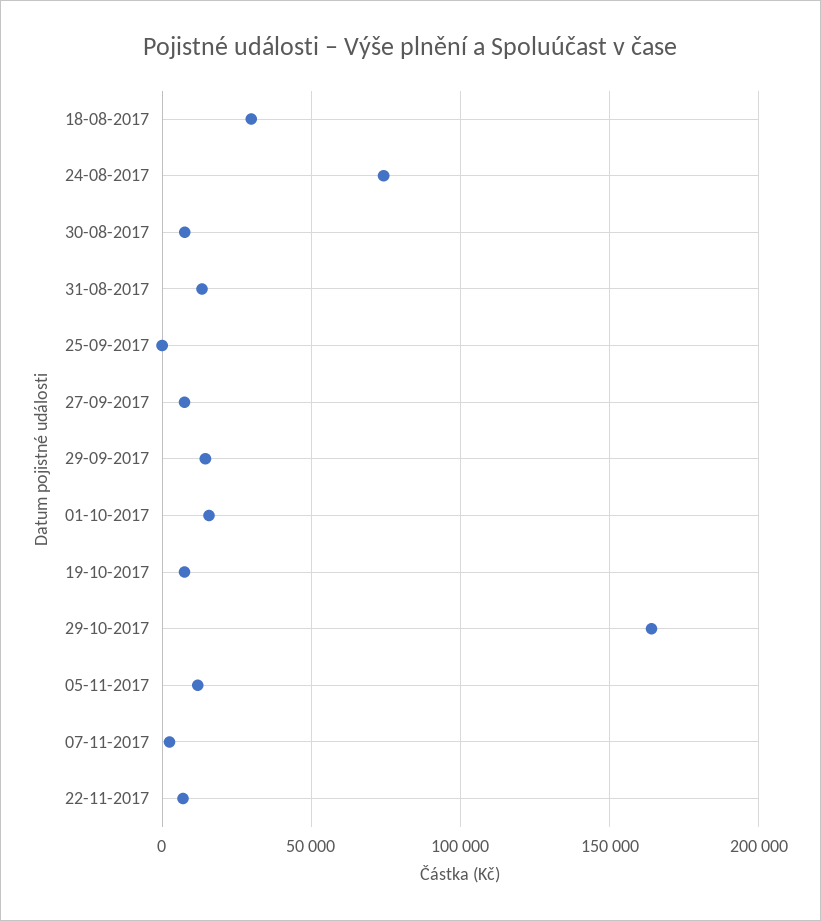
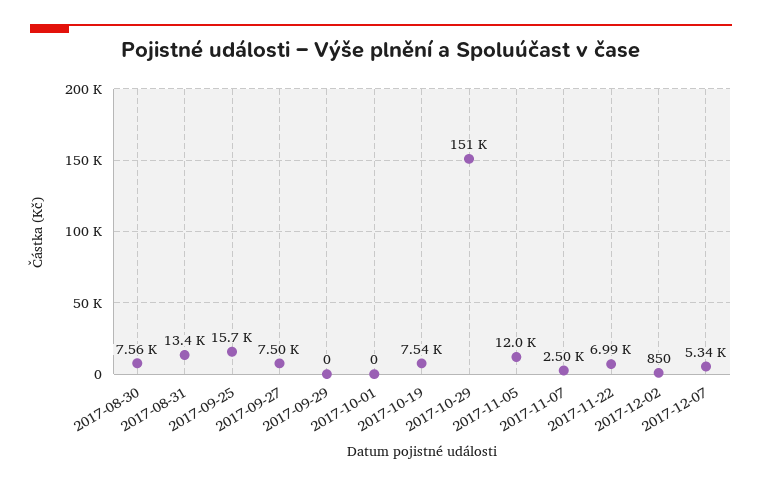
18-08-2017: 30000 -> none
24-08-2017: 75000 -> none
25-09-2017: 0 -> 15700
29-09-2017: 15000 -> 0
01-10-2017: 15000 -> 0
29-10-2017: 165000 -> 151000
2017-12-02: none -> 850
2017-12-07: none -> 5340

